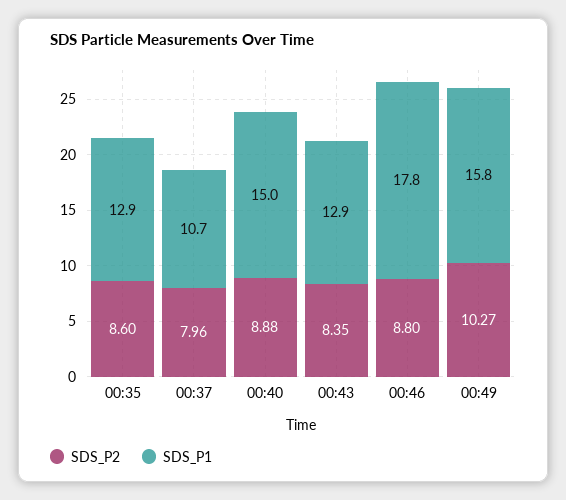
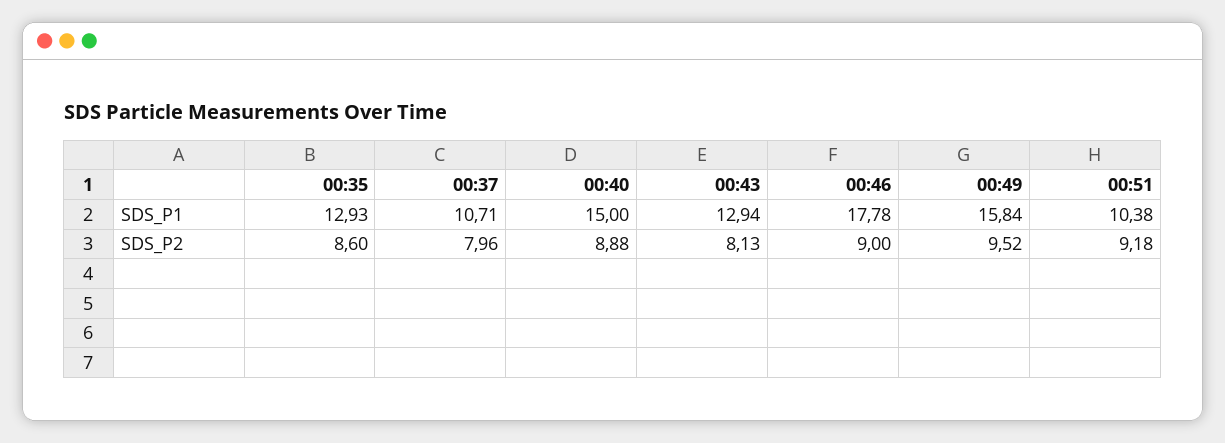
SDS_P2, 00:43: 8.35 -> 8.13
SDS_P2, 00:46: 8.8 -> 9
SDS_P2, 00:49: 10.27 -> 9.52
SDS_P1, 00:51: none -> 10.38
SDS_P2, 00:51: none -> 9.18

